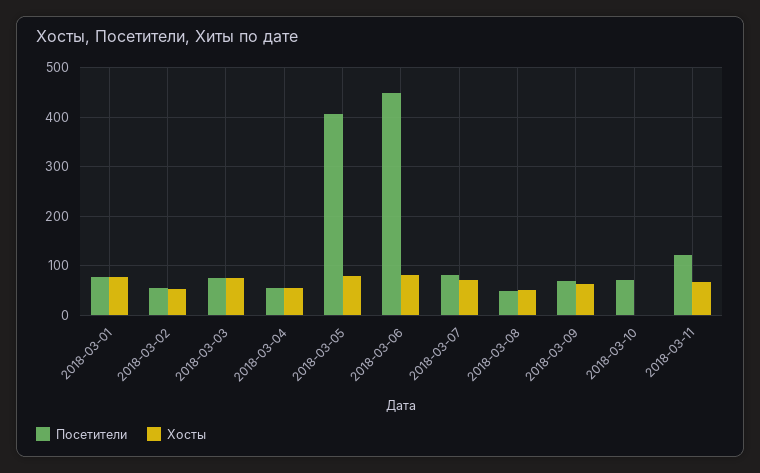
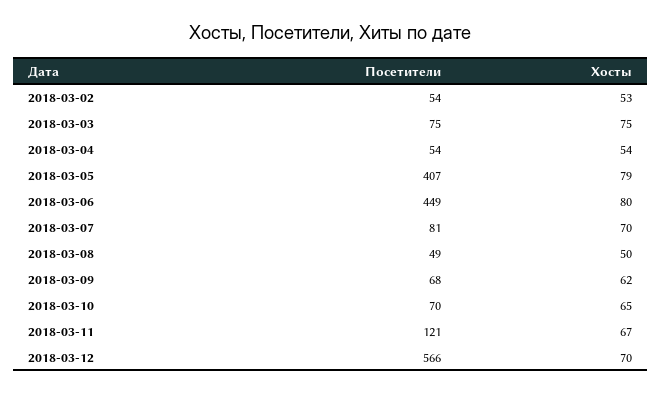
Посетители, 2018-03-01: 80 -> none
Хосты, 2018-03-01: 80 -> none
Хосты, 2018-03-10: 0 -> 65
Посетители, 2018-03-12: none -> 566
Хосты, 2018-03-12: none -> 70

